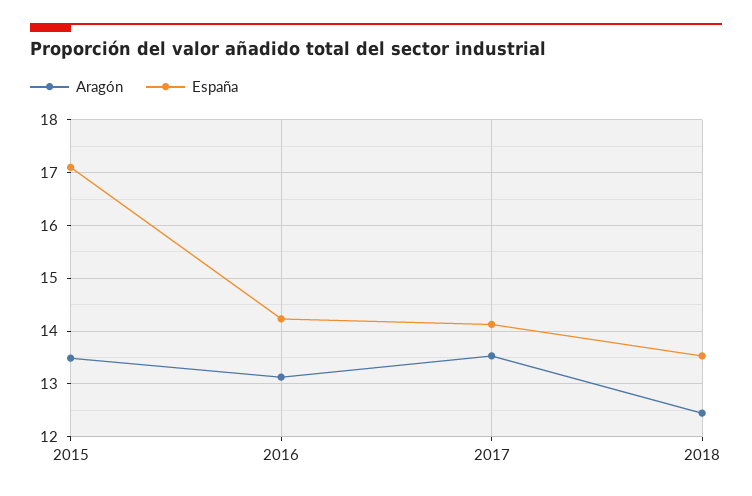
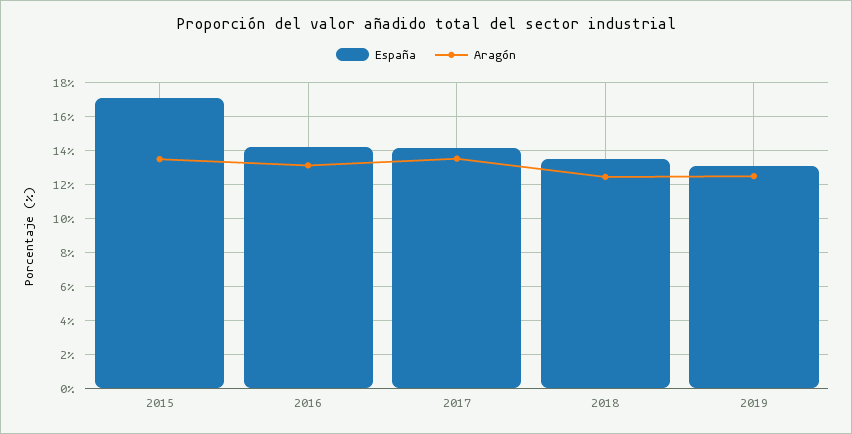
España, 2019: none -> 13
Aragón, 2019: none -> 12.5

